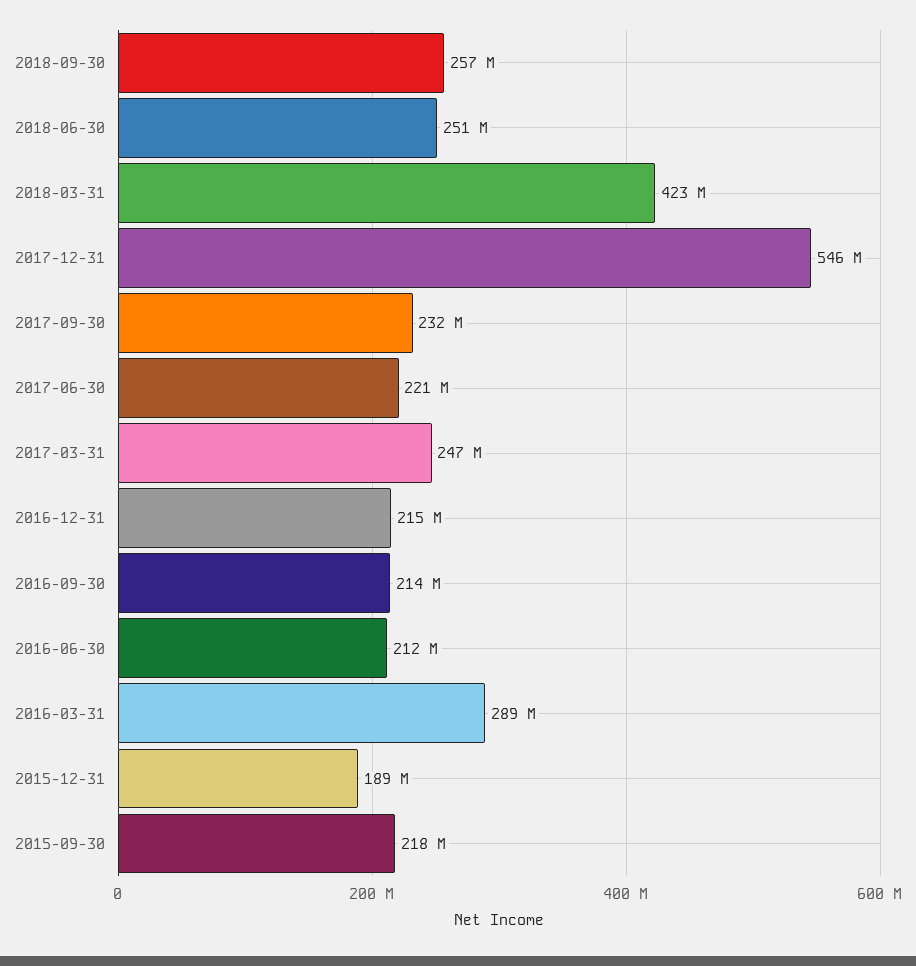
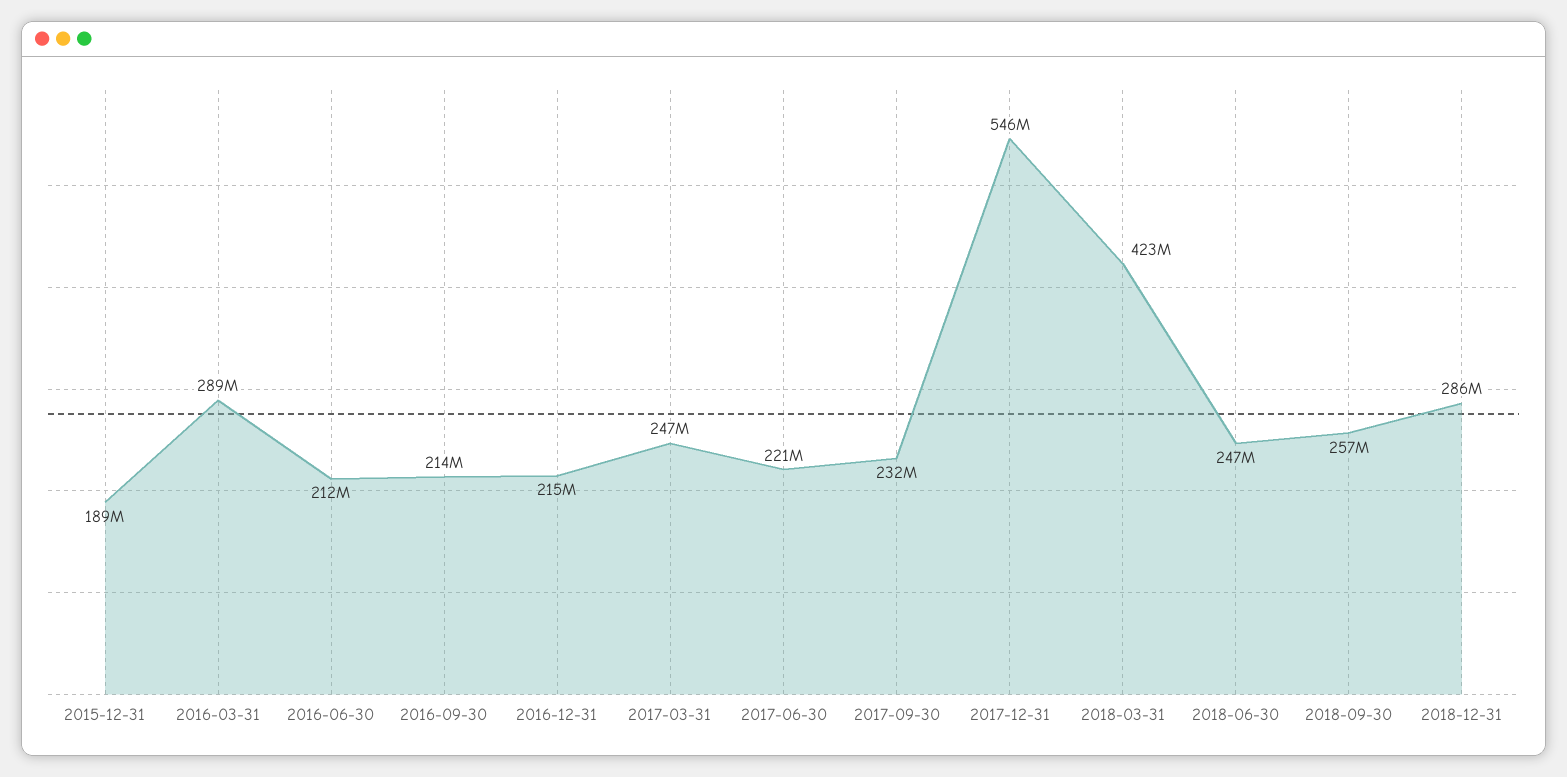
2018-06-30: 251000000 -> 247000000
2015-09-30: 218000000 -> none
2018-12-31: none -> 286000000

